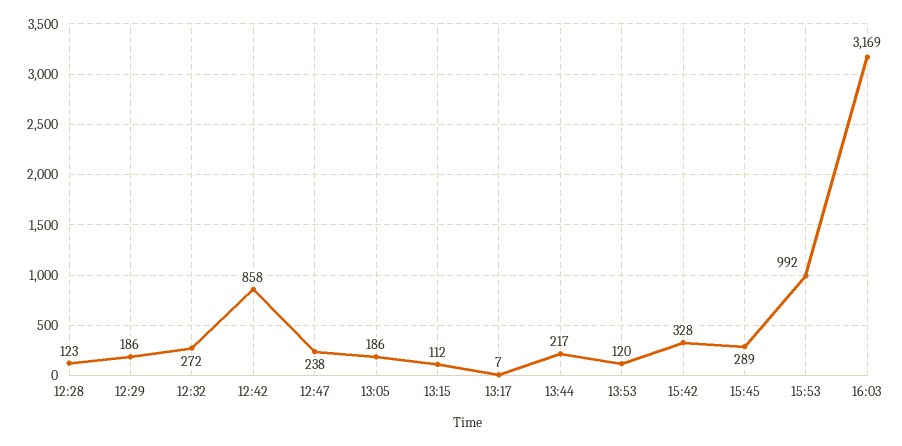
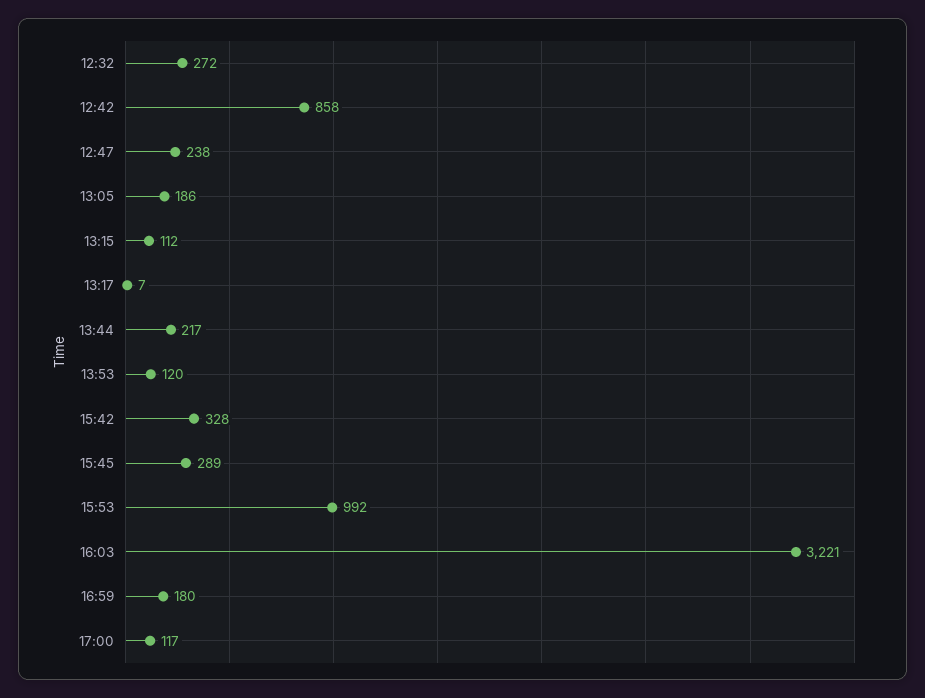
12:28: 123 -> none
12:29: 186 -> none
16:03: 3169 -> 3221
16:59: none -> 180
17:00: none -> 117

